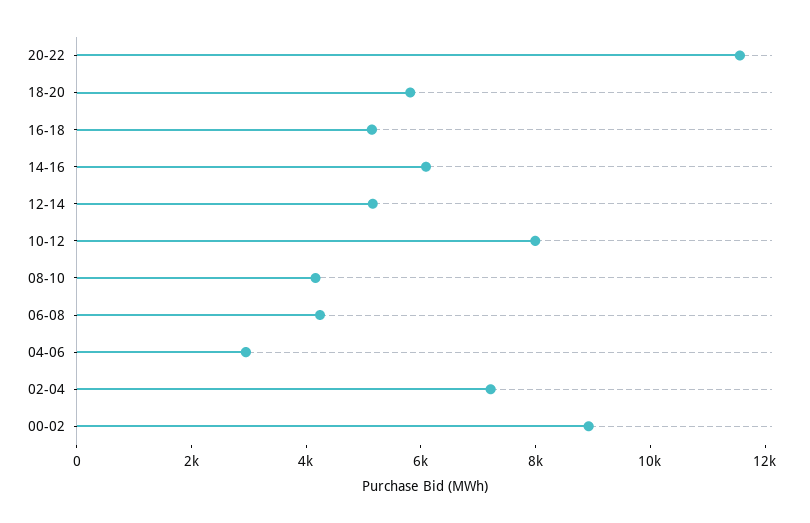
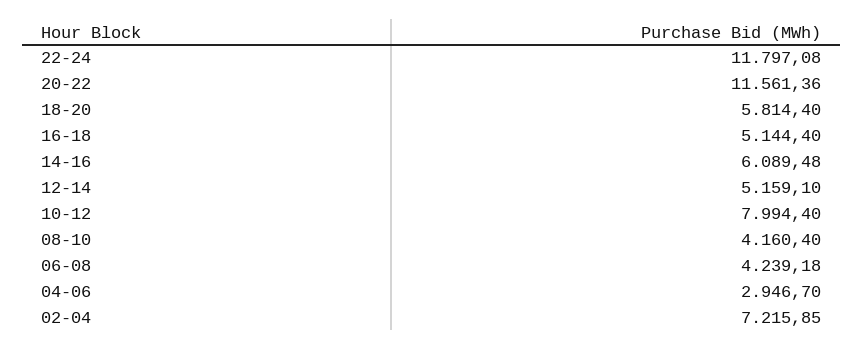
00-02: 9000 -> none
22-24: none -> 11797.08

